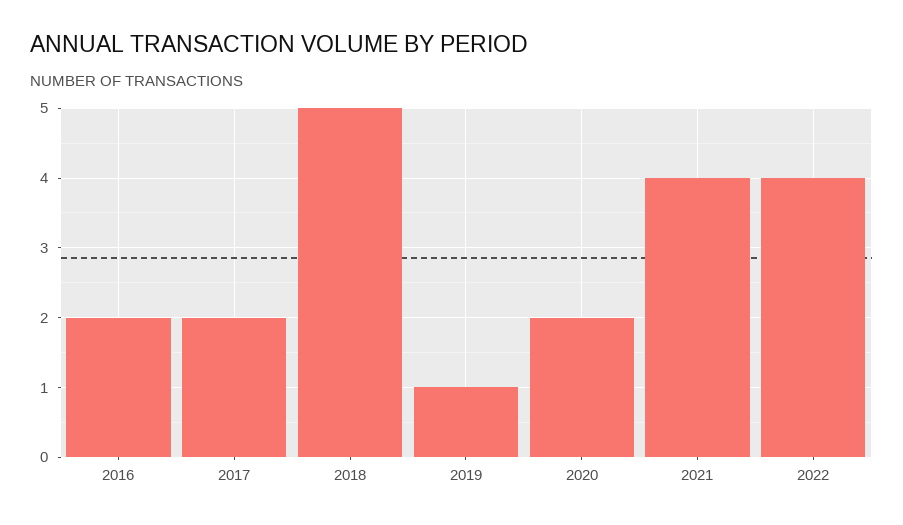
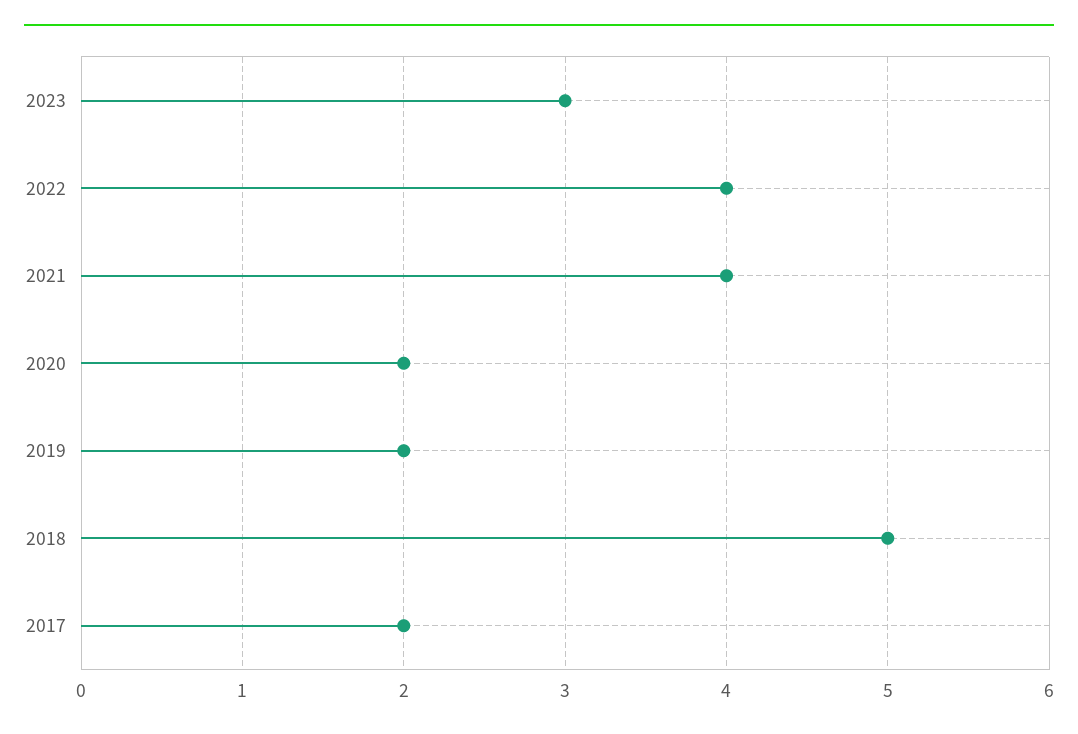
2016: 2 -> none
2019: 1 -> 2
2023: none -> 3

